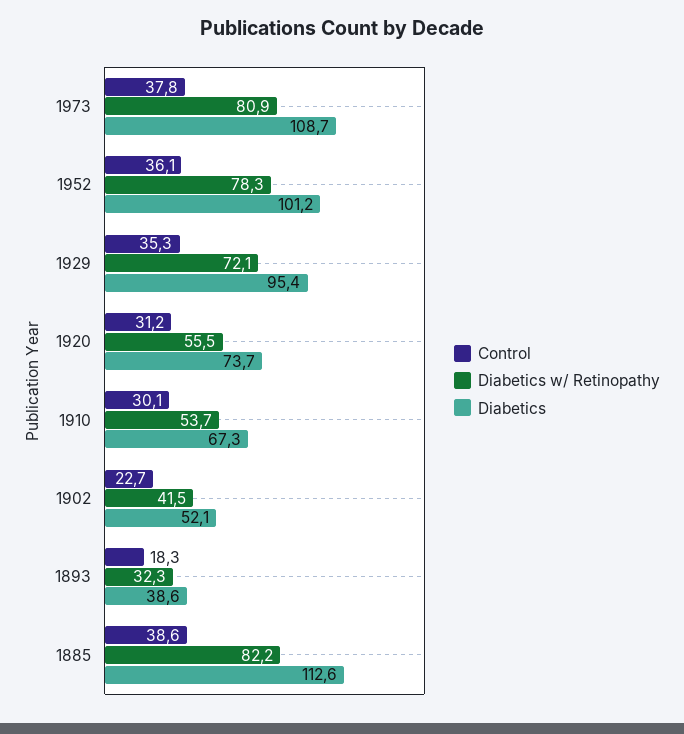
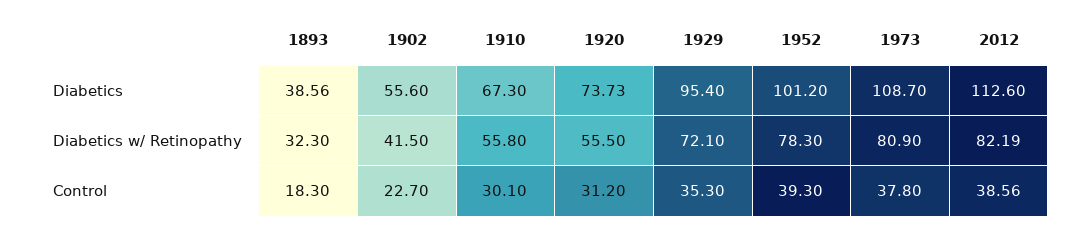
Control, 1952: 36.1 -> 39.3
Diabetics w/ Retinopathy, 1910: 53.7 -> 55.8
Diabetics, 1902: 52.1 -> 55.6
Control, 1885: 38.6 -> none
Diabetics w/ Retinopathy, 1885: 82.2 -> none
Diabetics, 1885: 112.6 -> none
Diabetics, 2012: none -> 112.6
Diabetics w/ Retinopathy, 2012: none -> 82.19
Control, 2012: none -> 38.56

